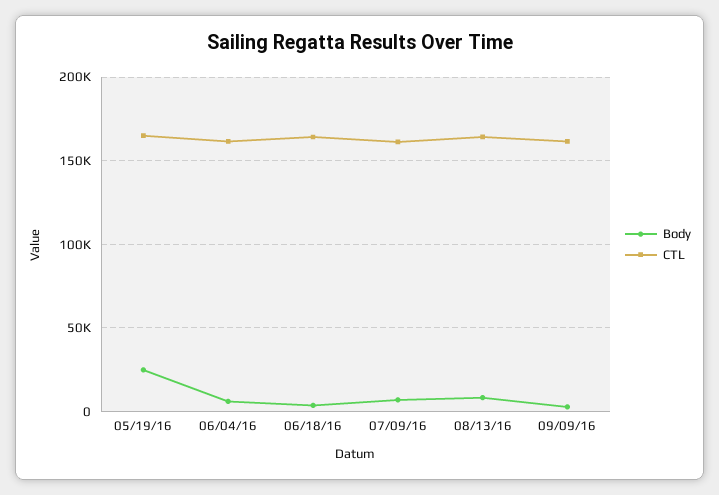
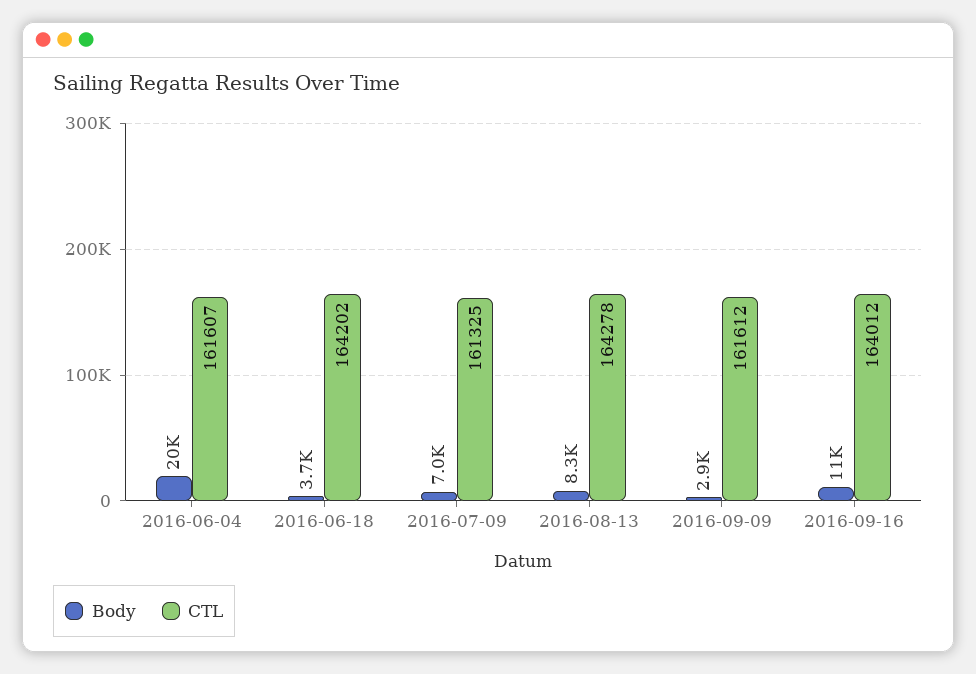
Body, 05/19/16: 25000 -> none
CTL, 05/19/16: 165000 -> none
Body, 06/04/16: 5000 -> 20000
Body, 2016-09-16: none -> 11000
CTL, 2016-09-16: none -> 164012

